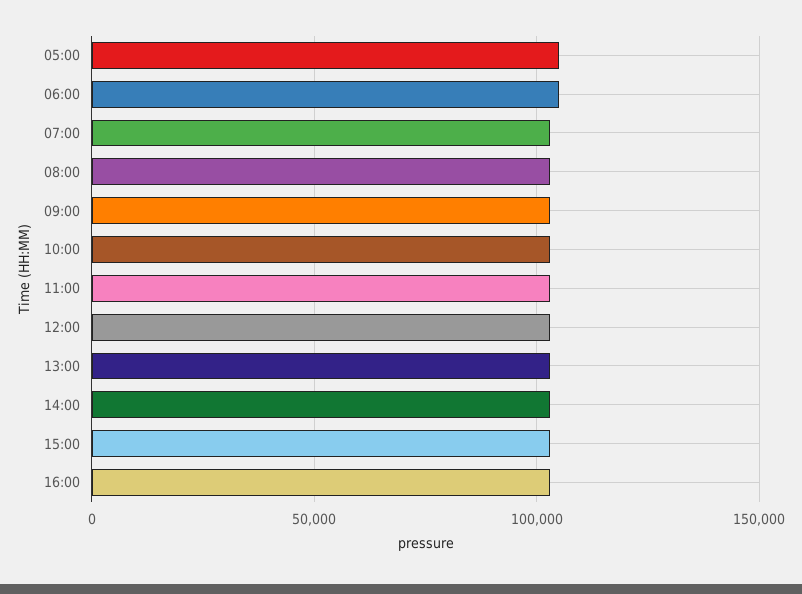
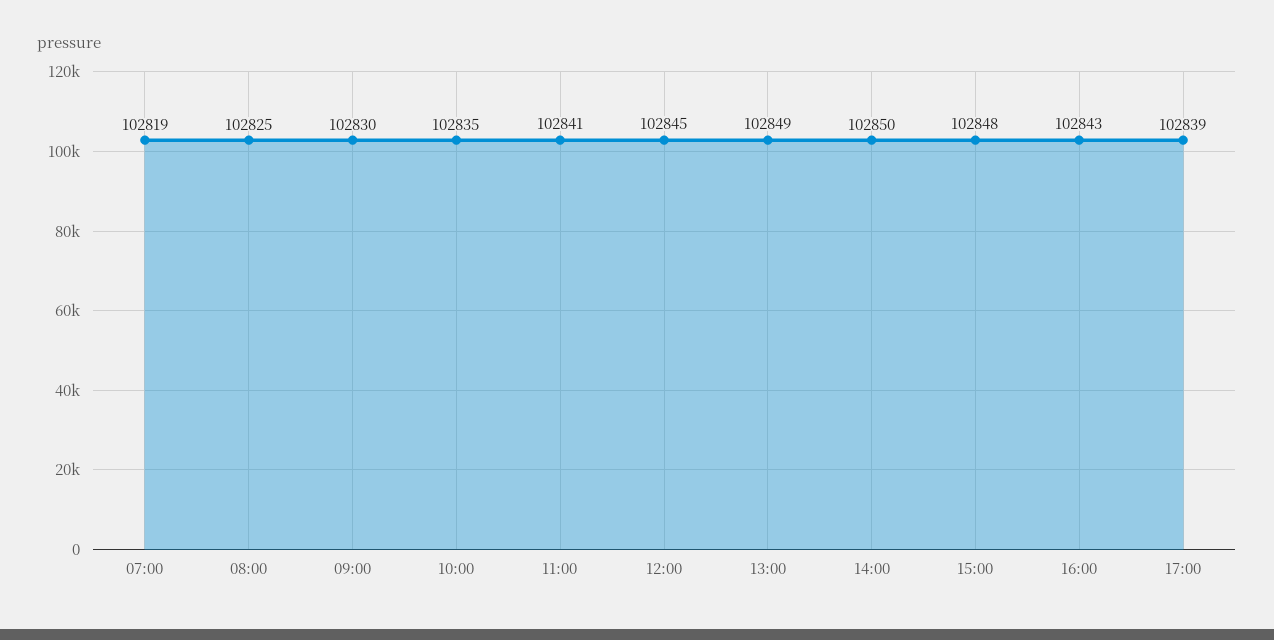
05:00: 105000 -> none
06:00: 105000 -> none
17:00: none -> 102839

